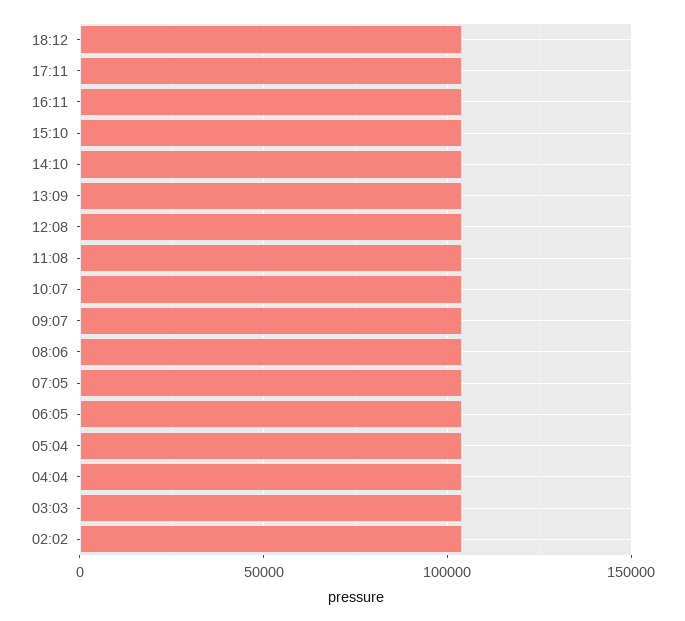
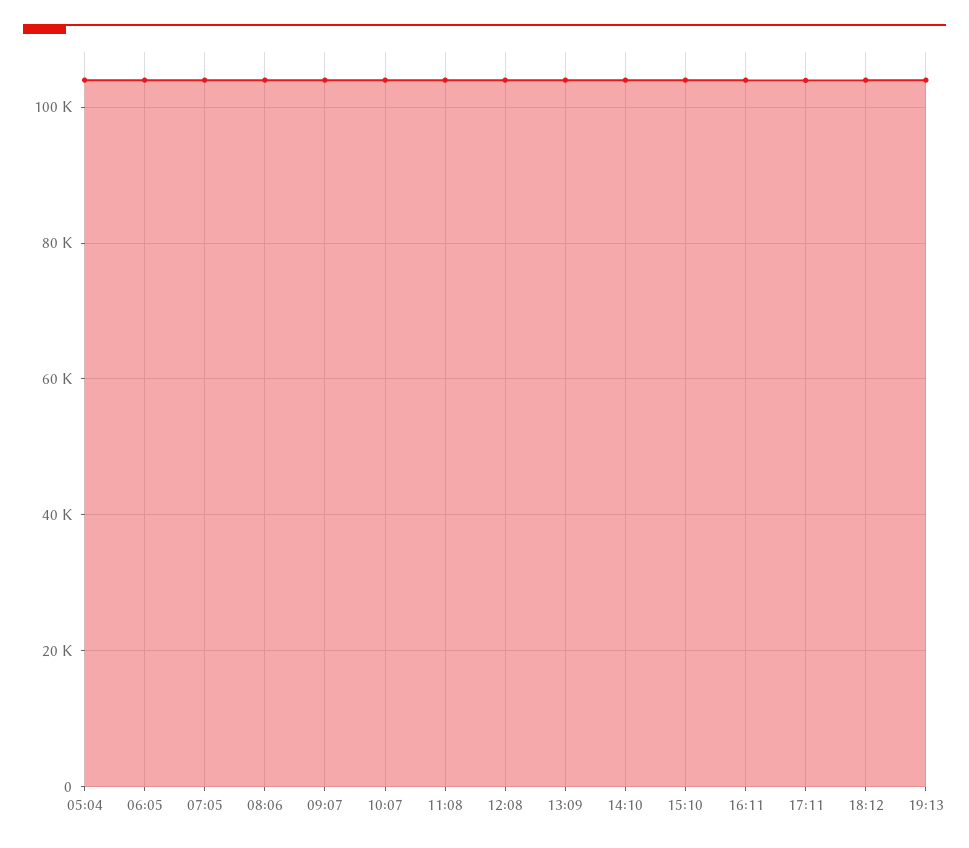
04:04: 105000 -> none
03:03: 105000 -> none
02:02: 105000 -> none
19:13: none -> 104000

